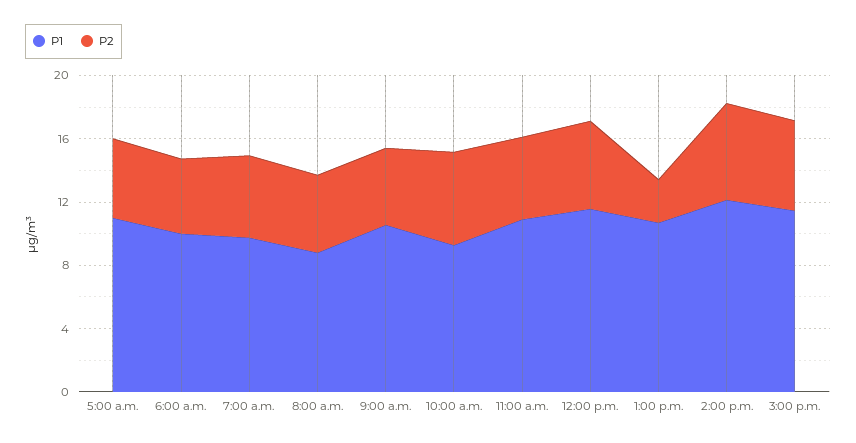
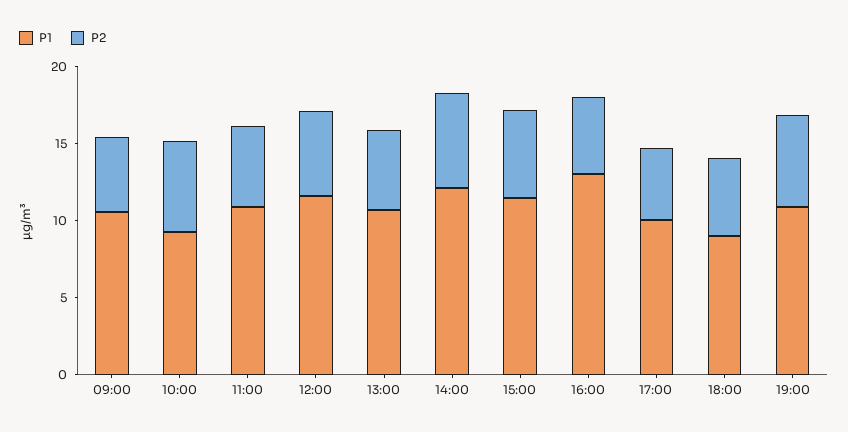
P1, 5:00 a.m.: 11 -> none
P2, 5:00 a.m.: 5 -> none
P1, 6:00 a.m.: 10 -> none
P2, 6:00 a.m.: 5 -> none
P1, 7:00 a.m.: 10 -> none
P2, 7:00 a.m.: 5 -> none
P1, 8:00 a.m.: 9 -> none
P2, 8:00 a.m.: 5 -> none
P2, 1:00 p.m.: 3 -> 5
P1, 16:00: none -> 13
P2, 16:00: none -> 5
P1, 17:00: none -> 10
P2, 17:00: none -> 5
P1, 18:00: none -> 9
P2, 18:00: none -> 5
P1, 19:00: none -> 11
P2, 19:00: none -> 6

